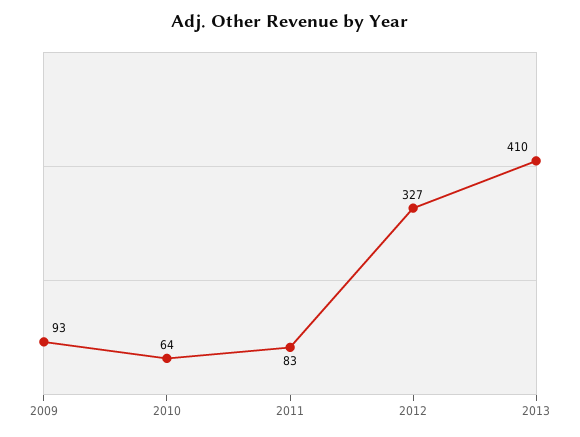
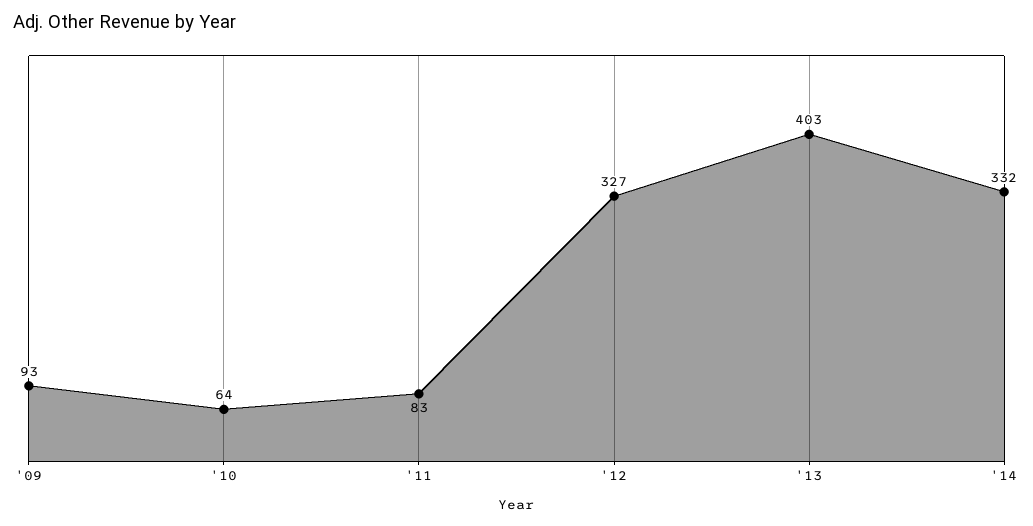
2013: 410 -> 403
'14: none -> 332

